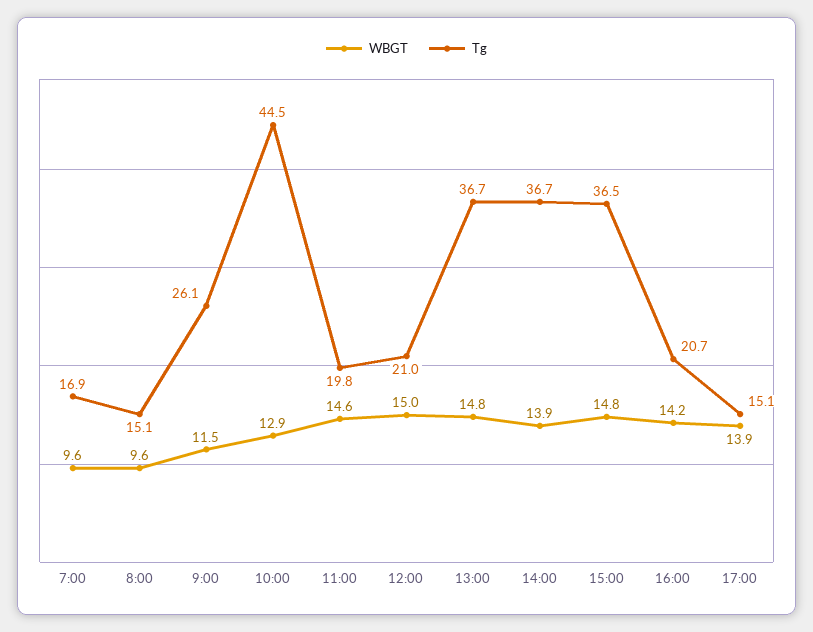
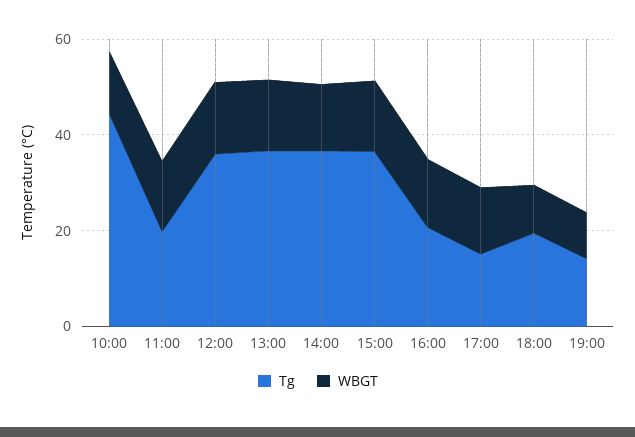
WBGT, 7:00: 9.6 -> none
Tg, 7:00: 16.9 -> none
WBGT, 8:00: 9.6 -> none
Tg, 8:00: 15.1 -> none
WBGT, 9:00: 11.5 -> none
Tg, 9:00: 26.1 -> none
Tg, 12:00: 21 -> 35
Tg, 18:00: none -> 20
WBGT, 18:00: none -> 10
Tg, 19:00: none -> 15
WBGT, 19:00: none -> 10

